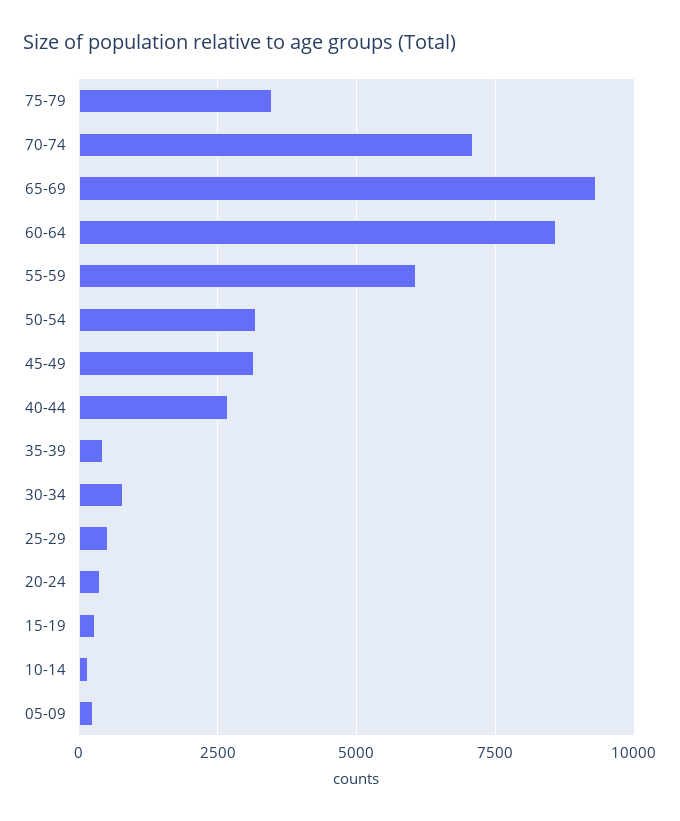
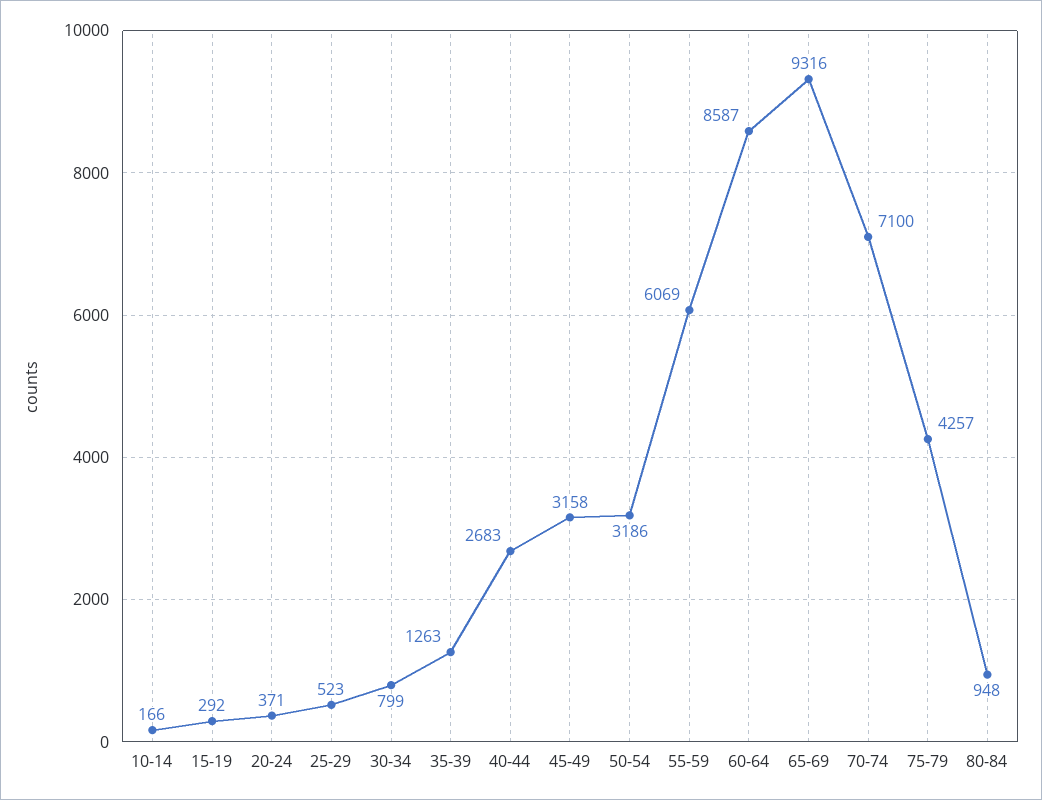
75-79: 3500 -> 4257
35-39: 500 -> 1263
05-09: 250 -> none
80-84: none -> 948

